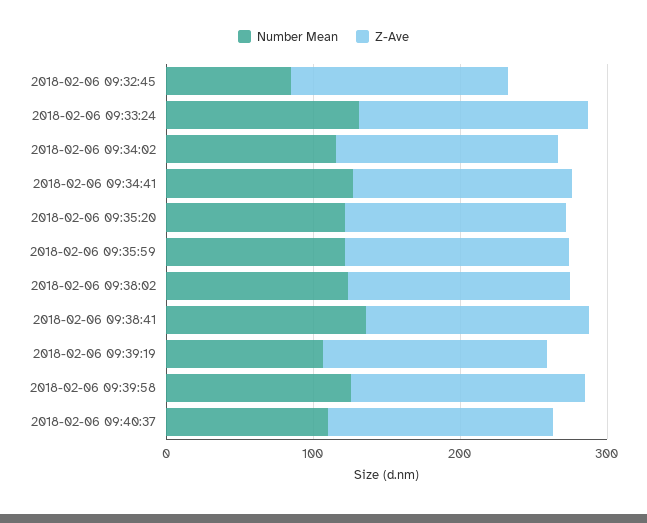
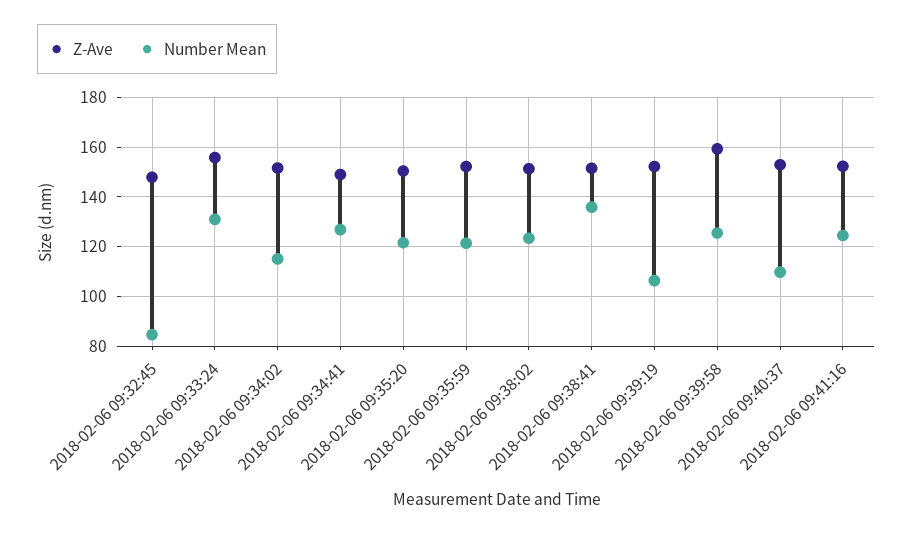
Z-Ave, 2018-02-06 09:41:16: none -> 152.5
Number Mean, 2018-02-06 09:41:16: none -> 125

